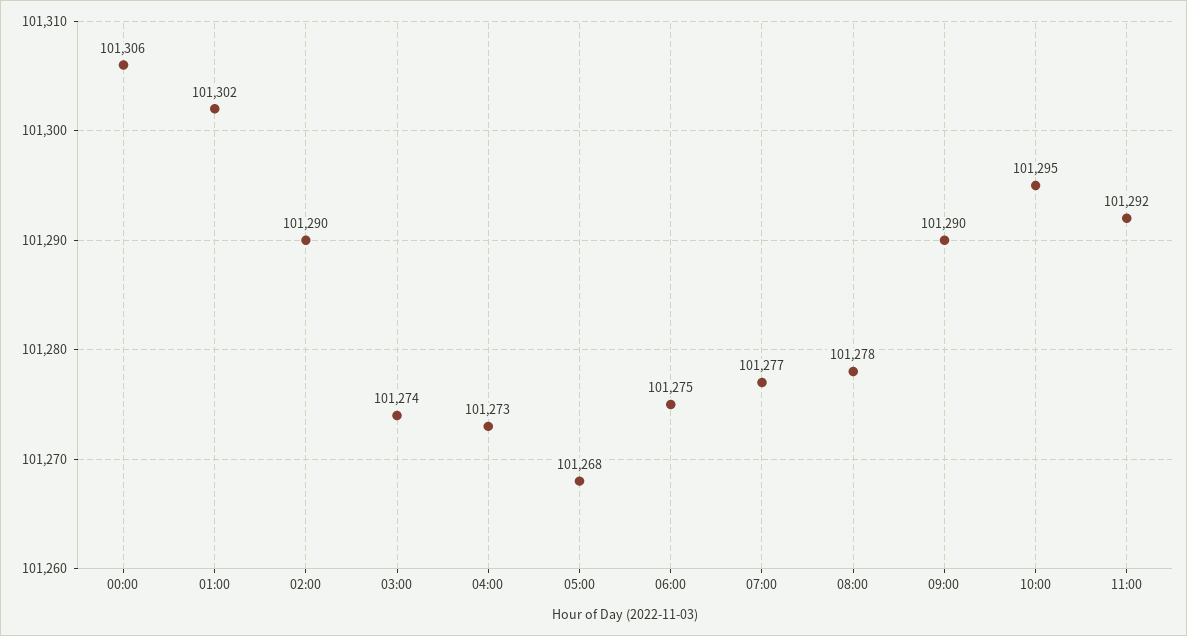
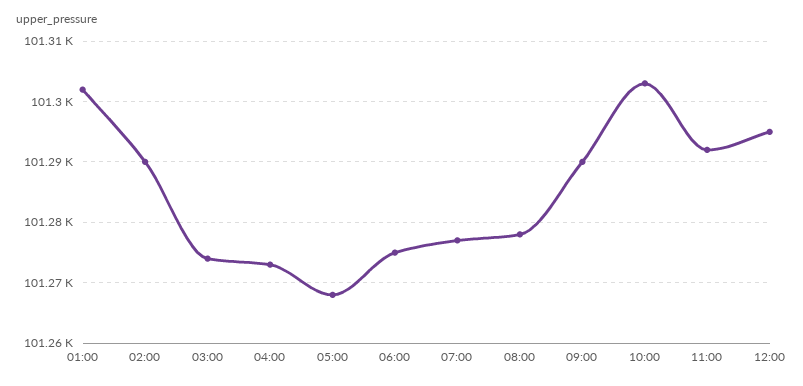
00:00: 101306 -> none
10:00: 101295 -> 101303
12:00: none -> 101295

